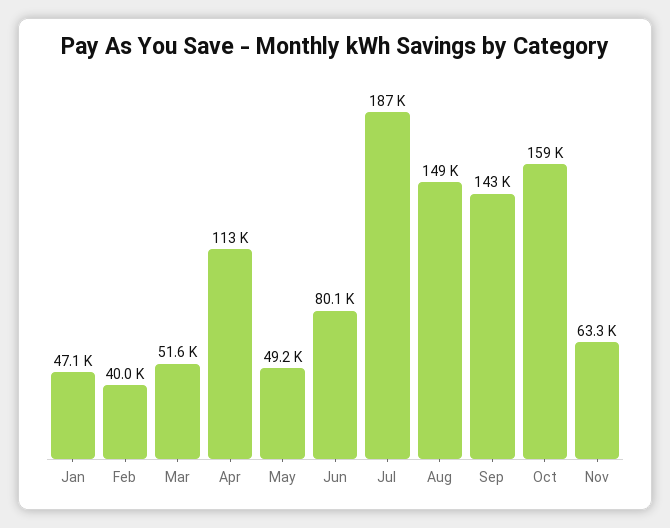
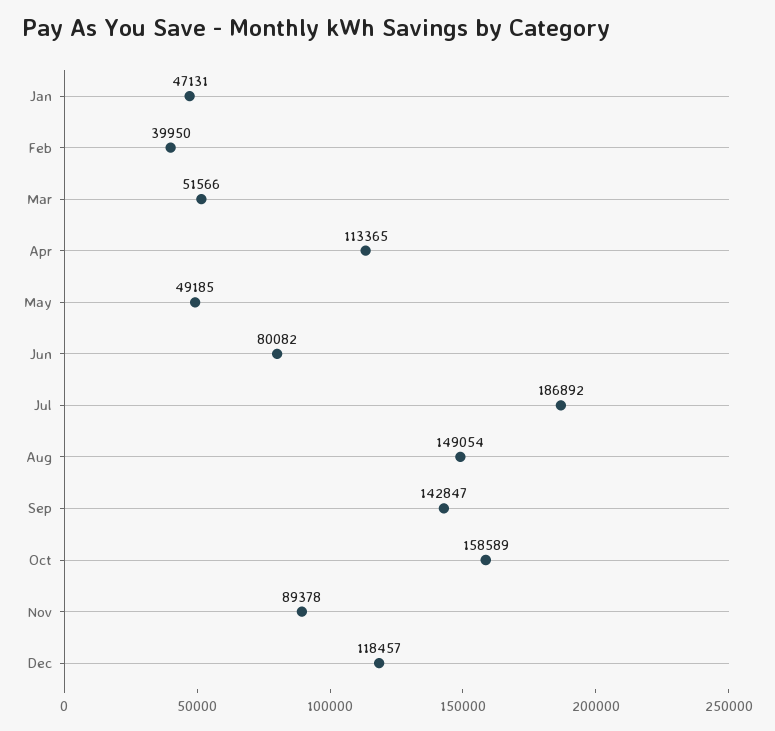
Nov: 63300 -> 89378
Dec: none -> 118457

